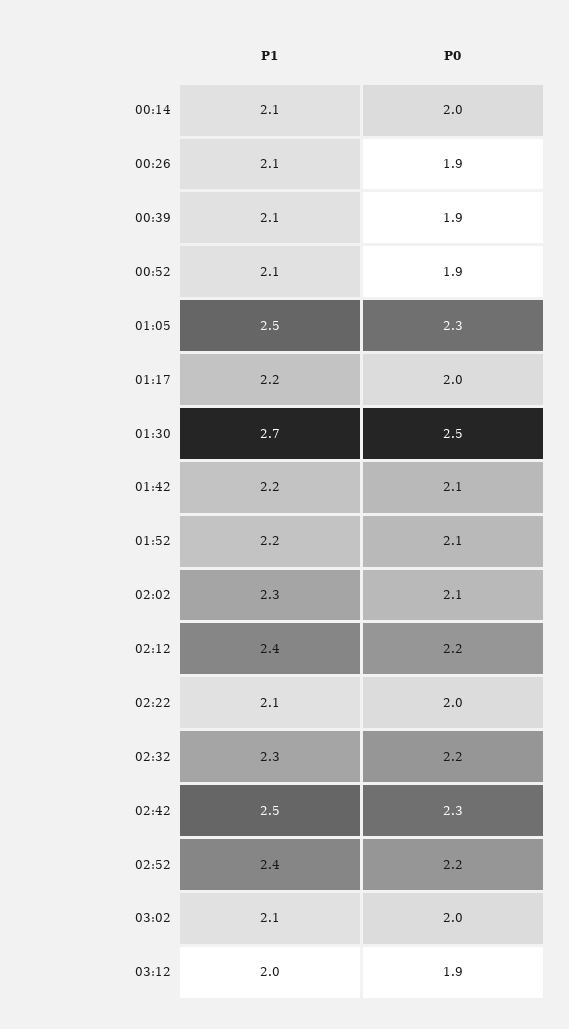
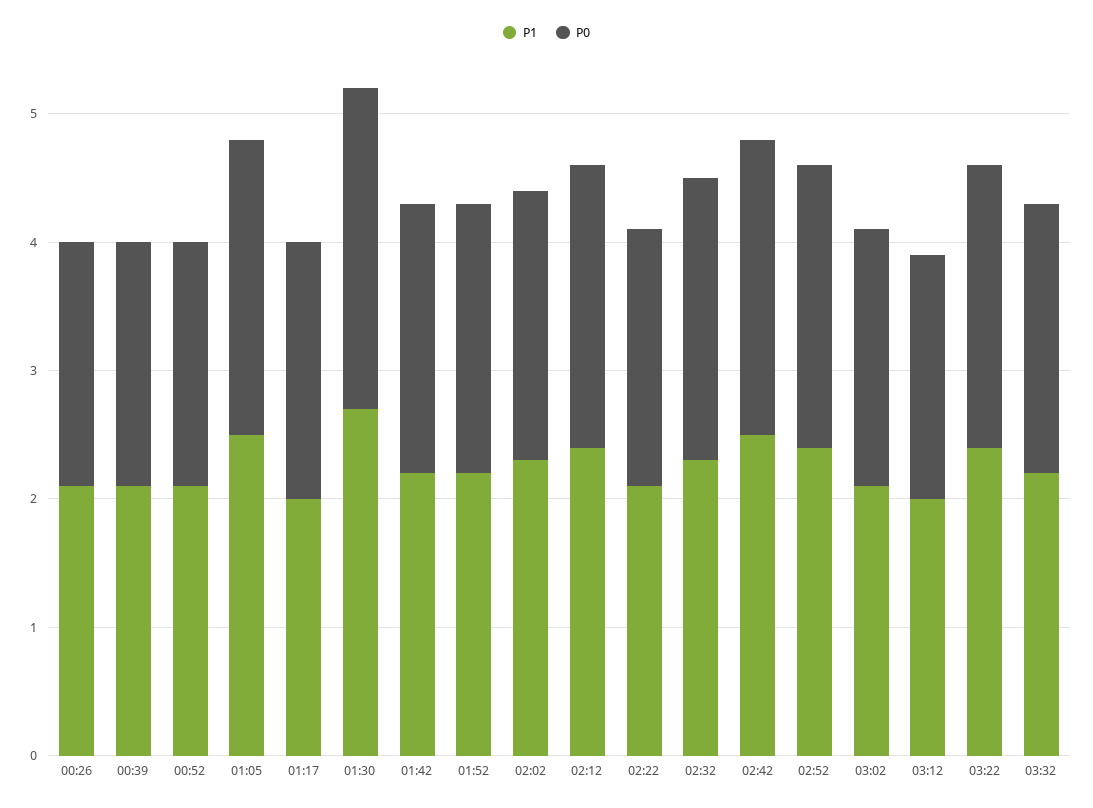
P1, 00:14: 2.1 -> none
P0, 00:14: 2 -> none
P1, 01:17: 2.2 -> 2
P1, 03:22: none -> 2.4
P0, 03:22: none -> 2.2
P1, 03:32: none -> 2.2
P0, 03:32: none -> 2.1

